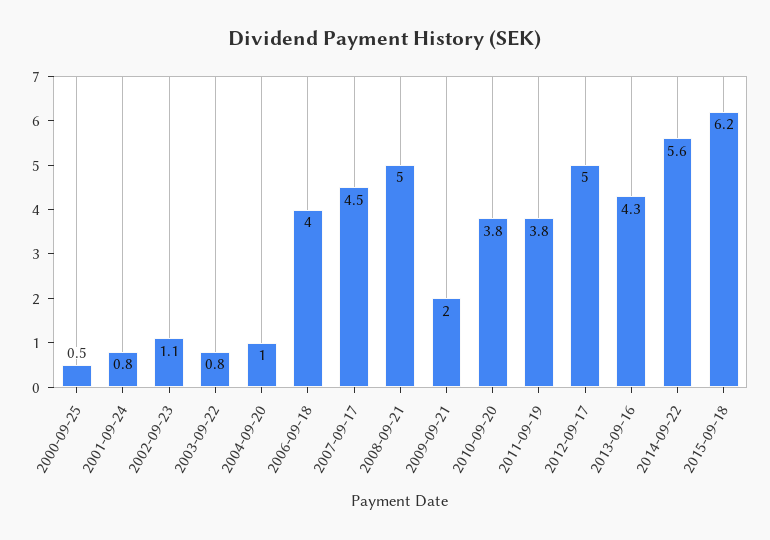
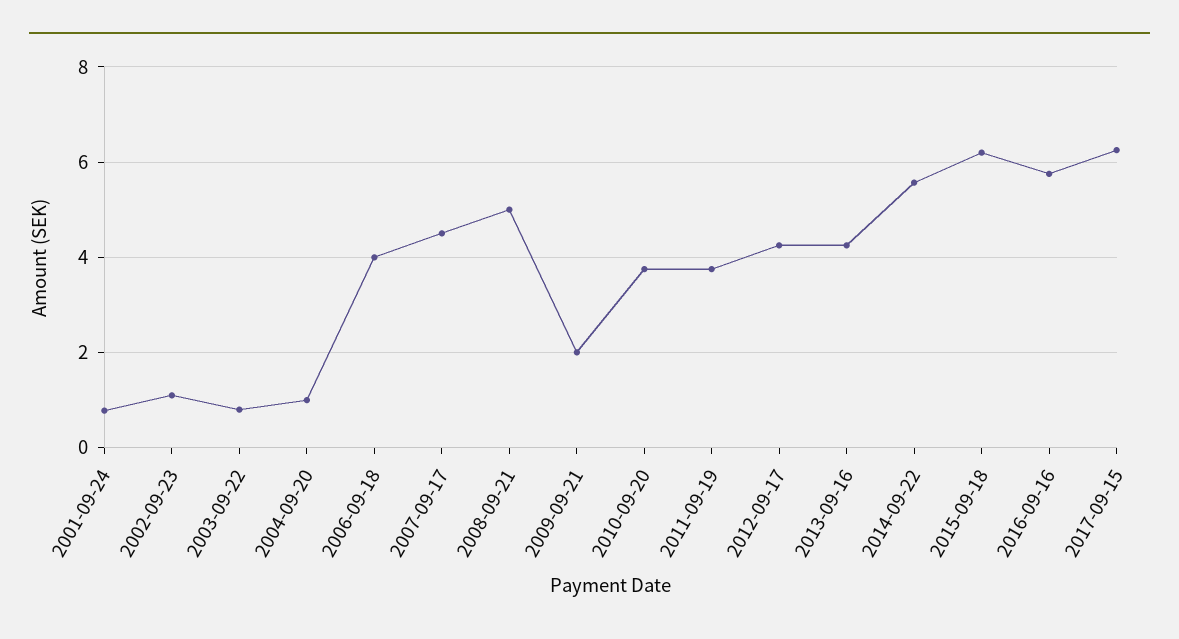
2000-09-25: 0.5 -> none
2012-09-17: 5 -> 4.2
2016-09-16: none -> 5.8
2017-09-15: none -> 6.2

